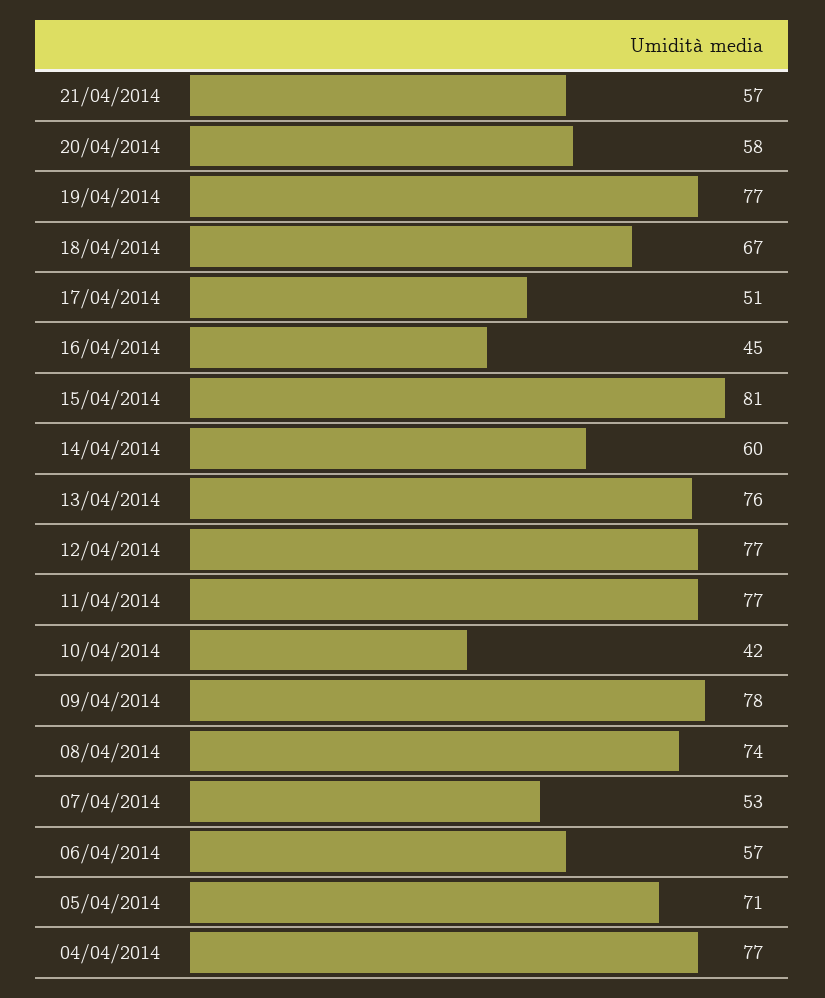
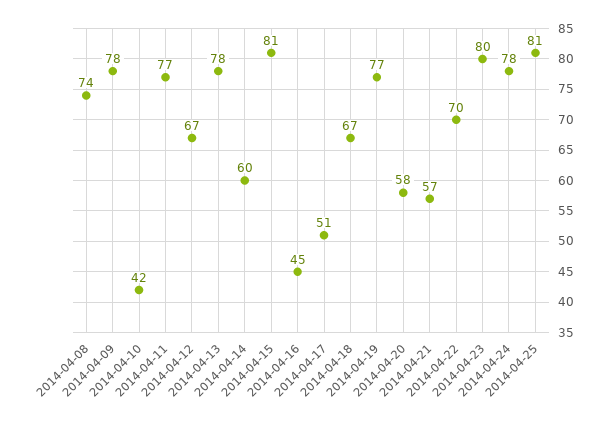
13/04/2014: 76 -> 78
12/04/2014: 77 -> 67
07/04/2014: 53 -> none
06/04/2014: 57 -> none
05/04/2014: 71 -> none
04/04/2014: 77 -> none
2014-04-22: none -> 70
2014-04-23: none -> 80
2014-04-24: none -> 78
2014-04-25: none -> 81

